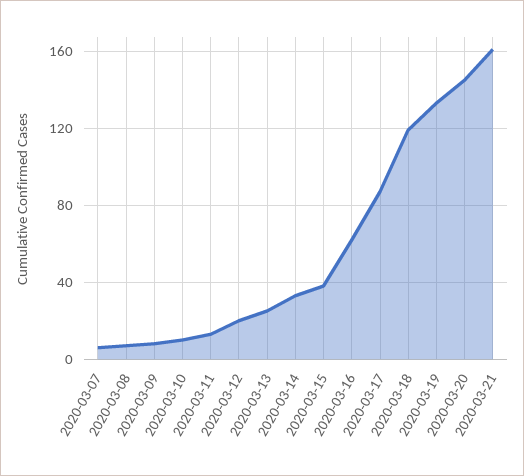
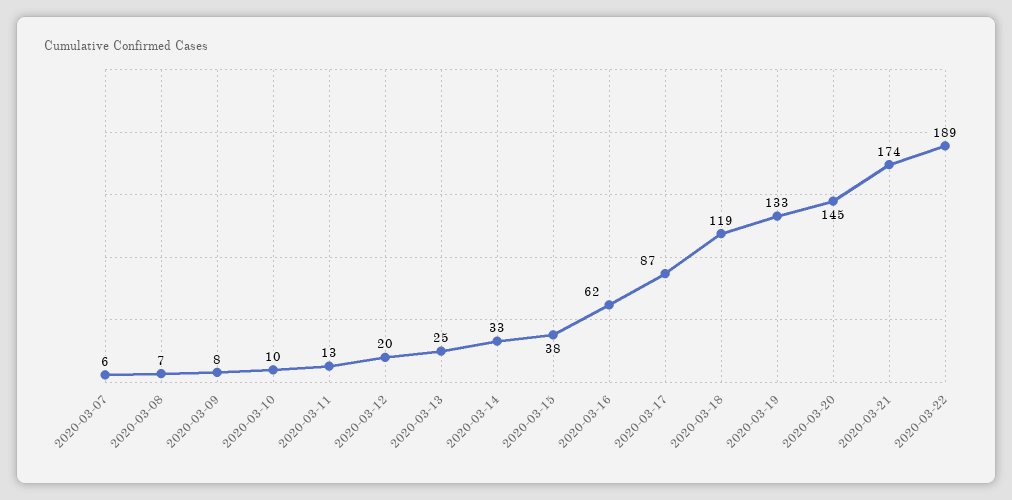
2020-03-21: 160 -> 174
2020-03-22: none -> 189

